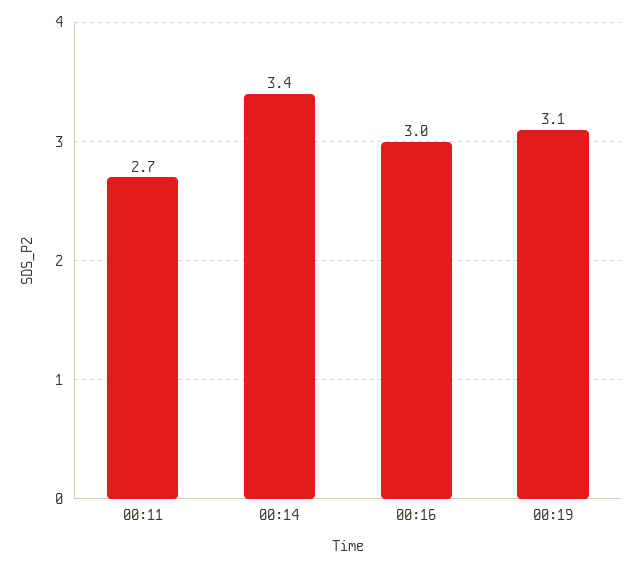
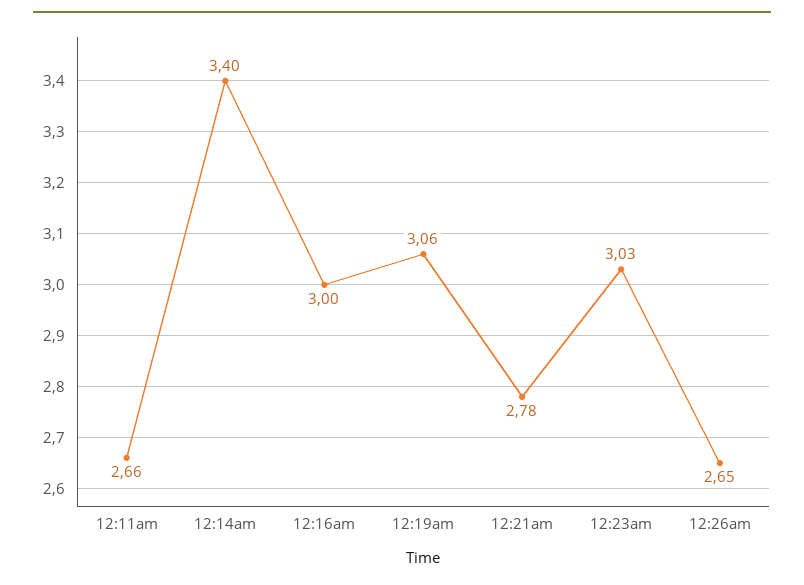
00:11: 2.7 -> 2.66
00:19: 3.1 -> 3.06
12:21am: none -> 2.78
12:23am: none -> 3.03
12:26am: none -> 2.65

